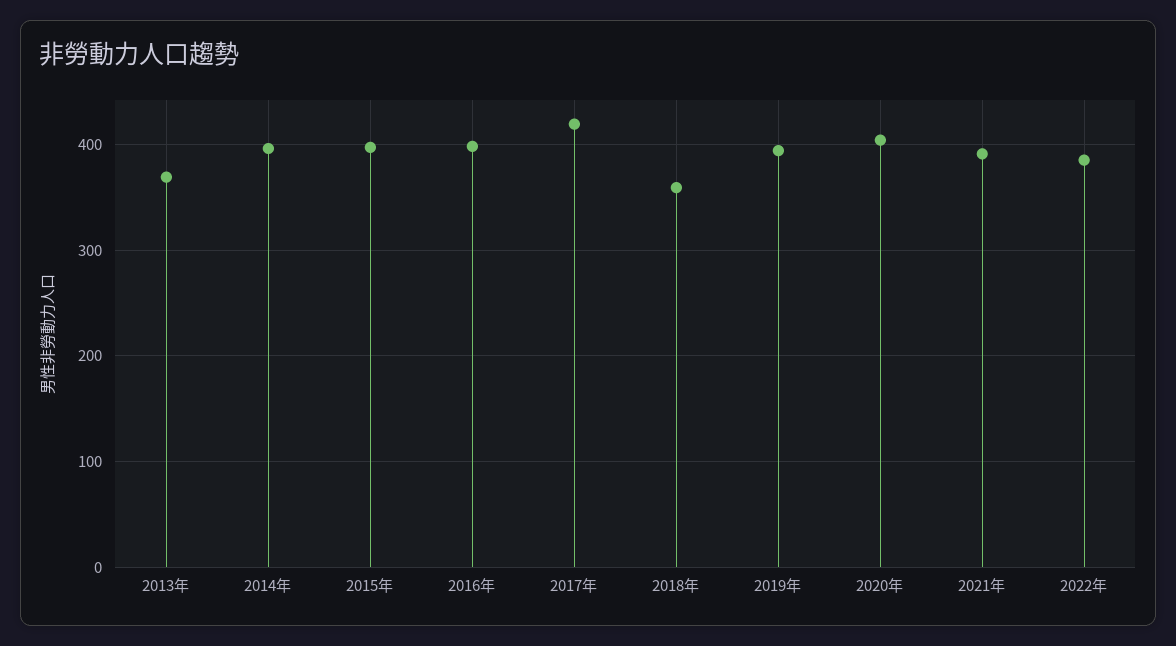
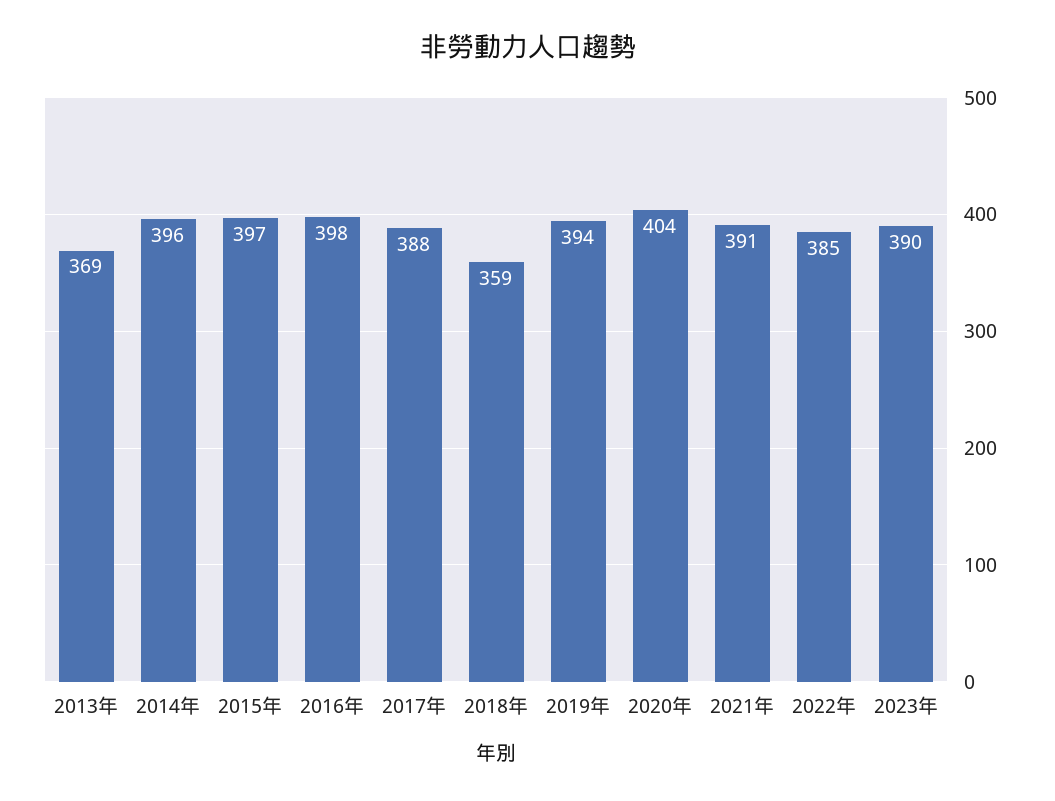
2017年: 420 -> 388
2023年: none -> 390

